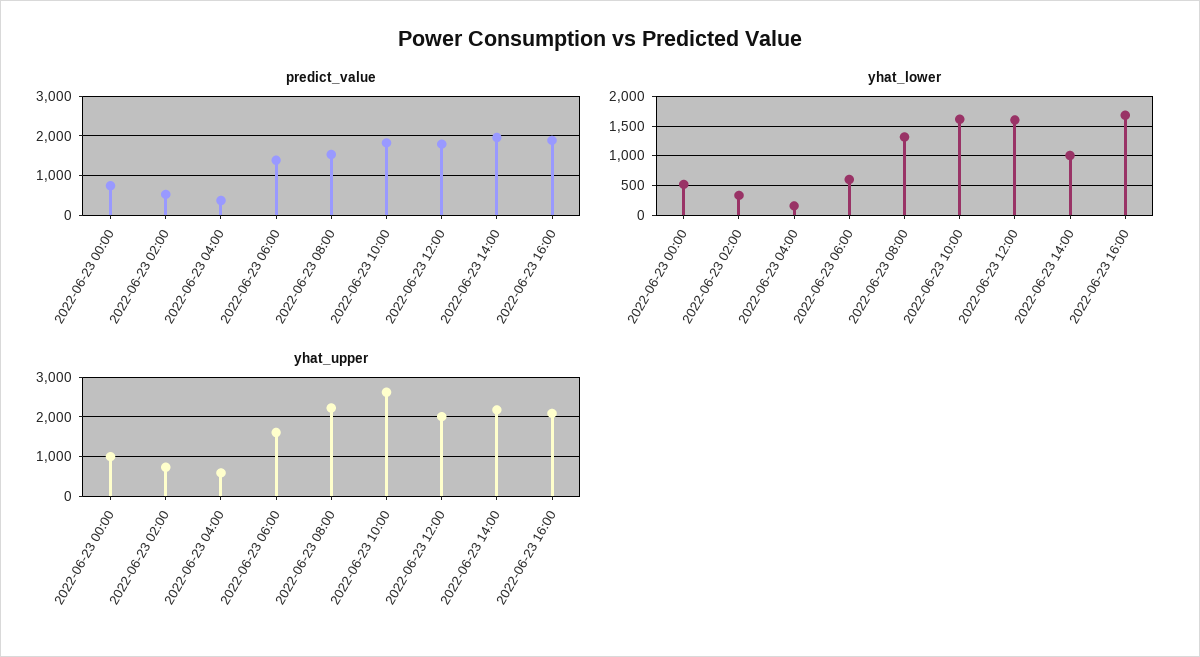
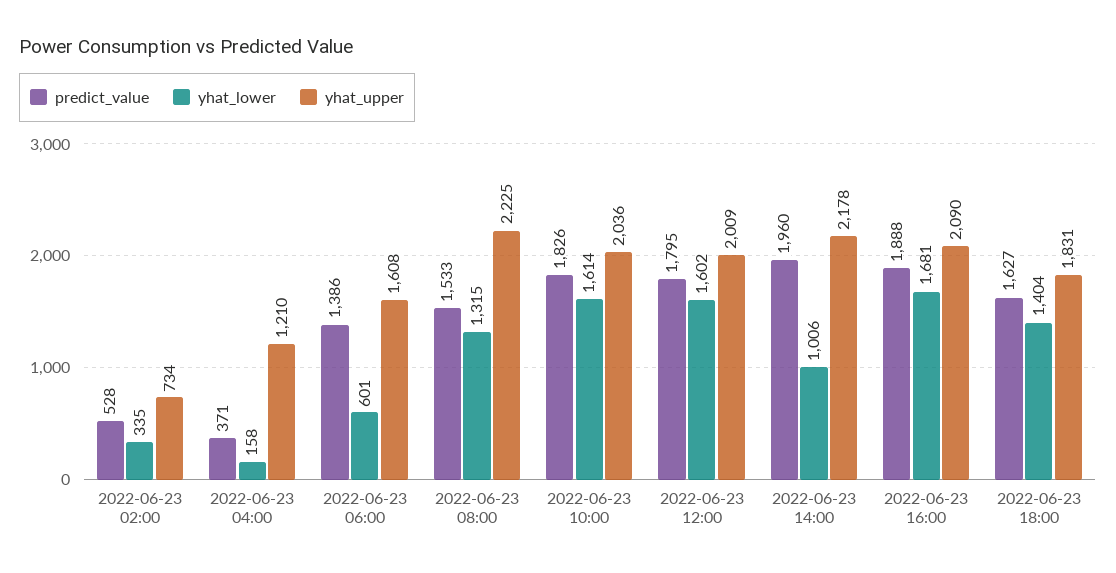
predict_value, 2022-06-23 00:00: 800 -> none
yhat_lower, 2022-06-23 00:00: 500 -> none
yhat_upper, 2022-06-23 00:00: 1000 -> none
yhat_upper, 2022-06-23 04:00: 600 -> 1210
yhat_upper, 2022-06-23 10:00: 2600 -> 2036
predict_value, 2022-06-23 18:00: none -> 1627
yhat_lower, 2022-06-23 18:00: none -> 1404
yhat_upper, 2022-06-23 18:00: none -> 1831

